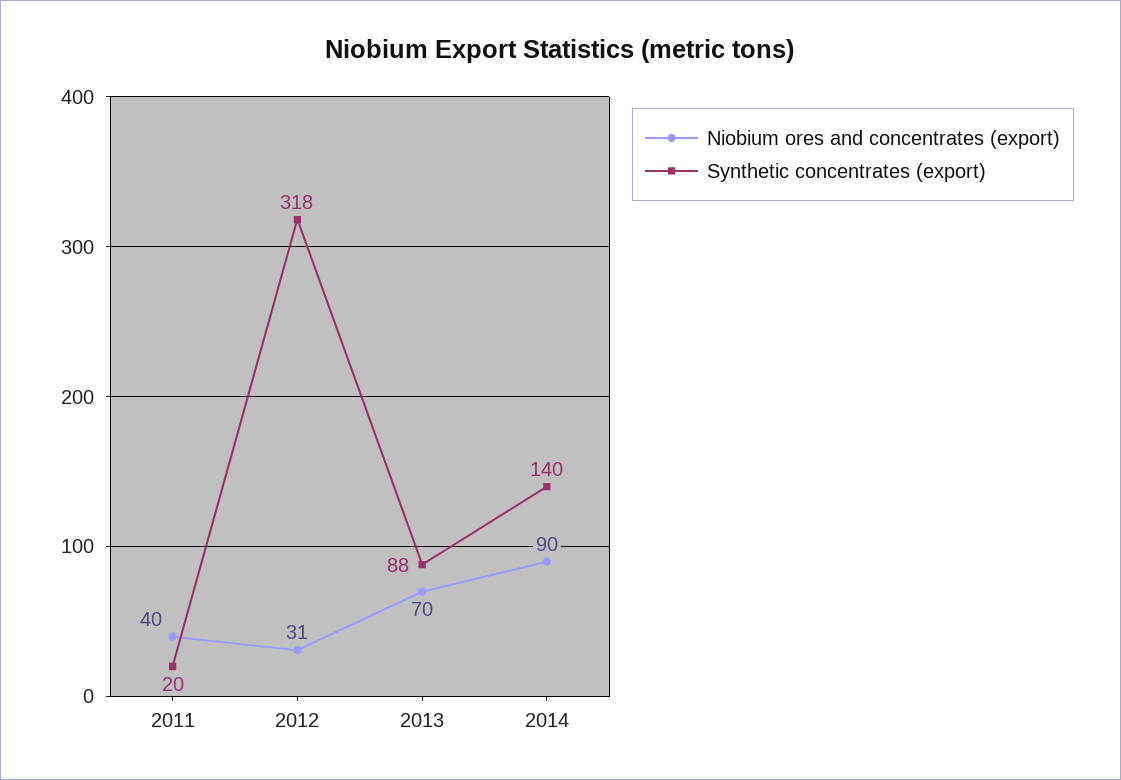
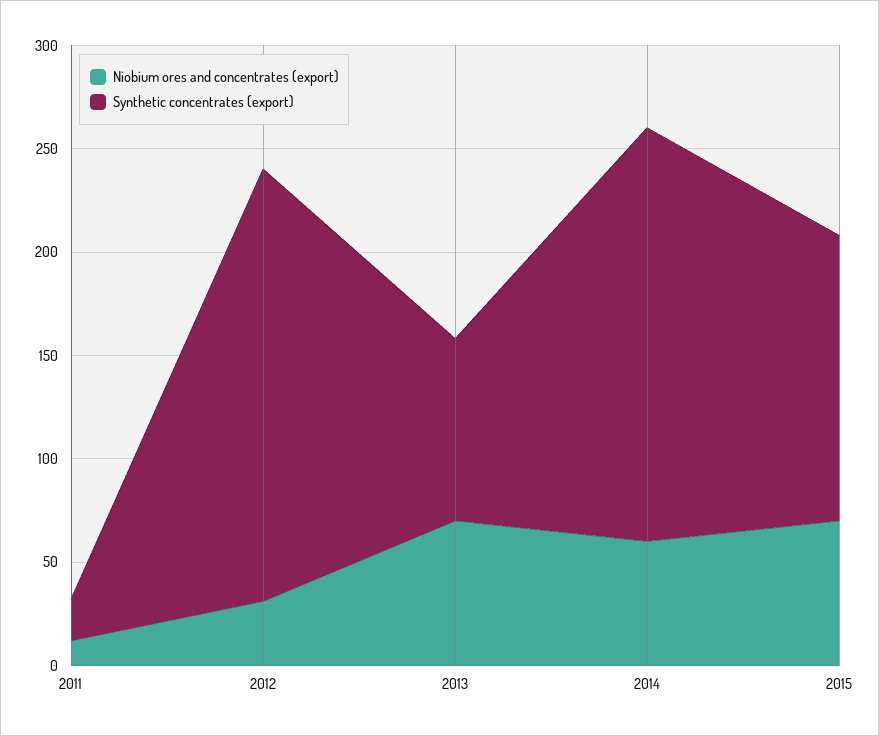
Niobium ores and concentrates (export), 2011: 40 -> 10
Synthetic concentrates (export), 2012: 318 -> 210
Niobium ores and concentrates (export), 2014: 90 -> 60
Synthetic concentrates (export), 2014: 140 -> 200
Niobium ores and concentrates (export), 2015: none -> 70
Synthetic concentrates (export), 2015: none -> 140

